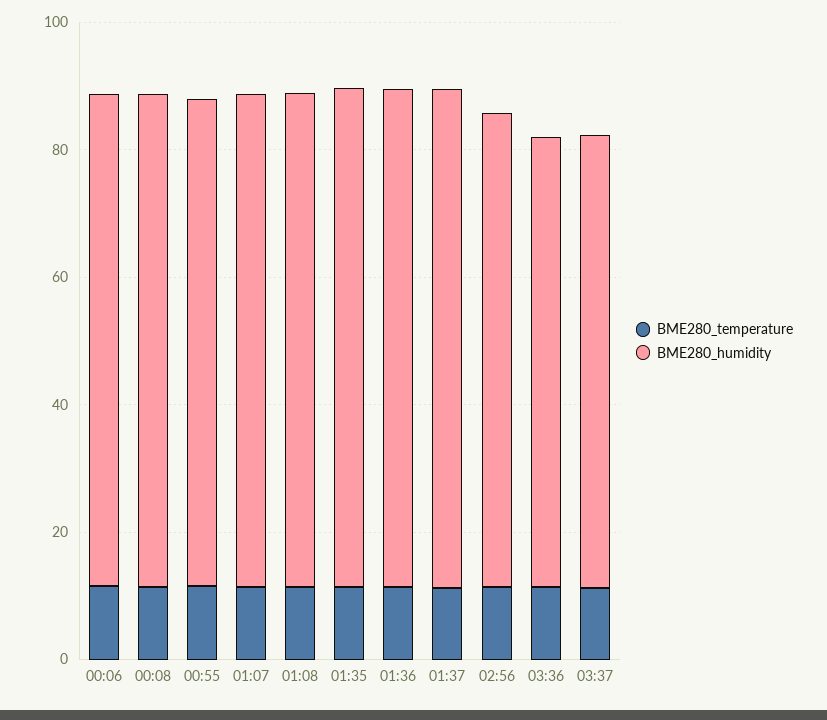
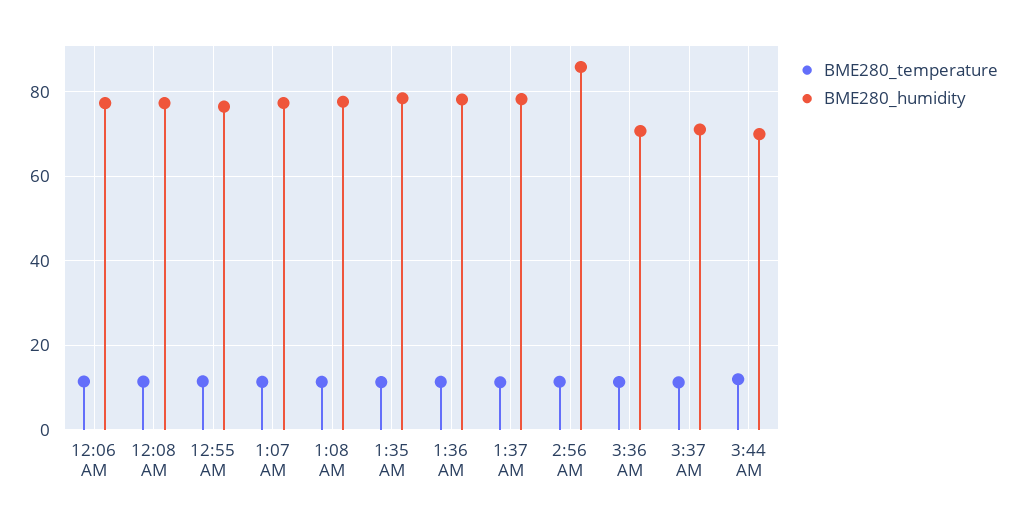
BME280_humidity, 02:56: 75 -> 86
BME280_temperature, 3:44 AM: none -> 12
BME280_humidity, 3:44 AM: none -> 70

